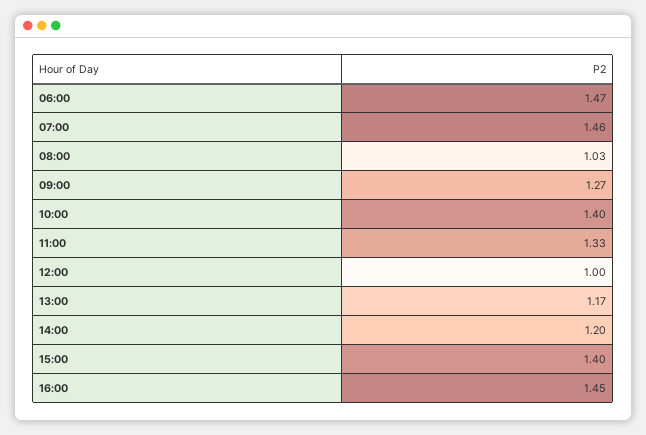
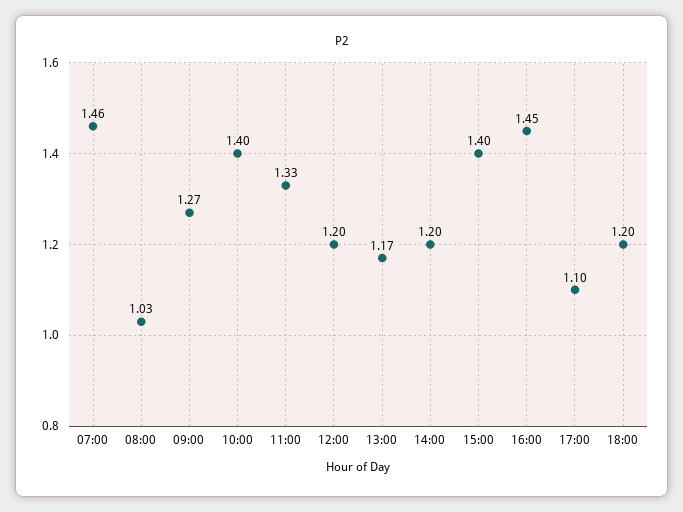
06:00: 1.47 -> none
12:00: 1 -> 1.2
17:00: none -> 1.1
18:00: none -> 1.2

